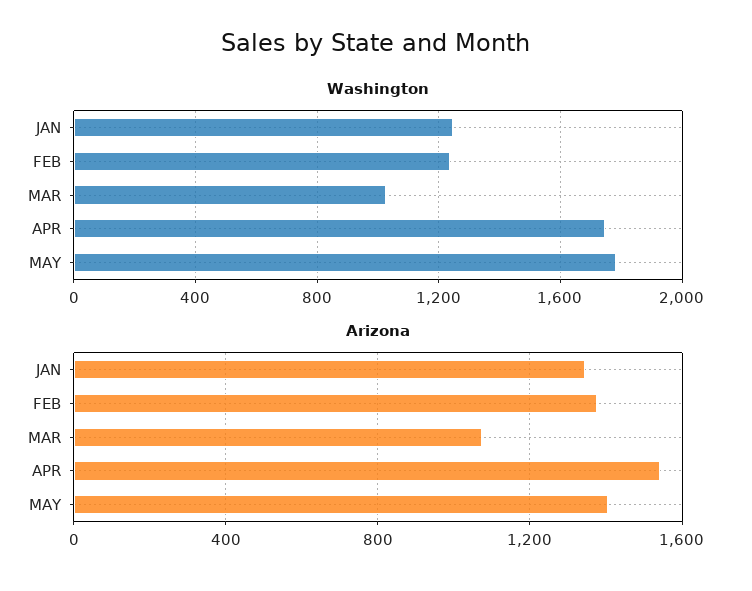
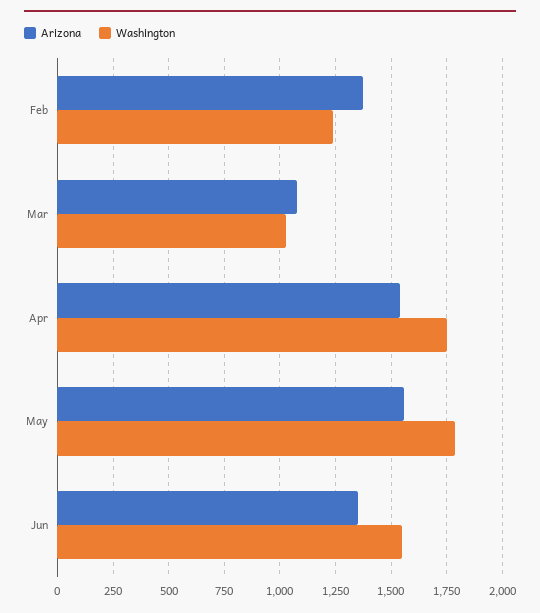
Washington, JAN: 1250 -> none
Arizona, JAN: 1350 -> none
Arizona, MAY: 1400 -> 1550
Arizona, Jun: none -> 1350
Washington, Jun: none -> 1550

